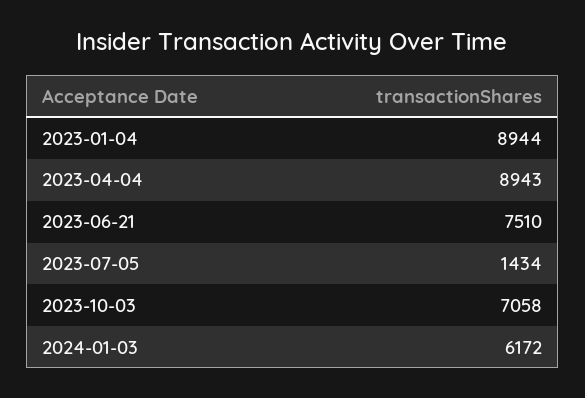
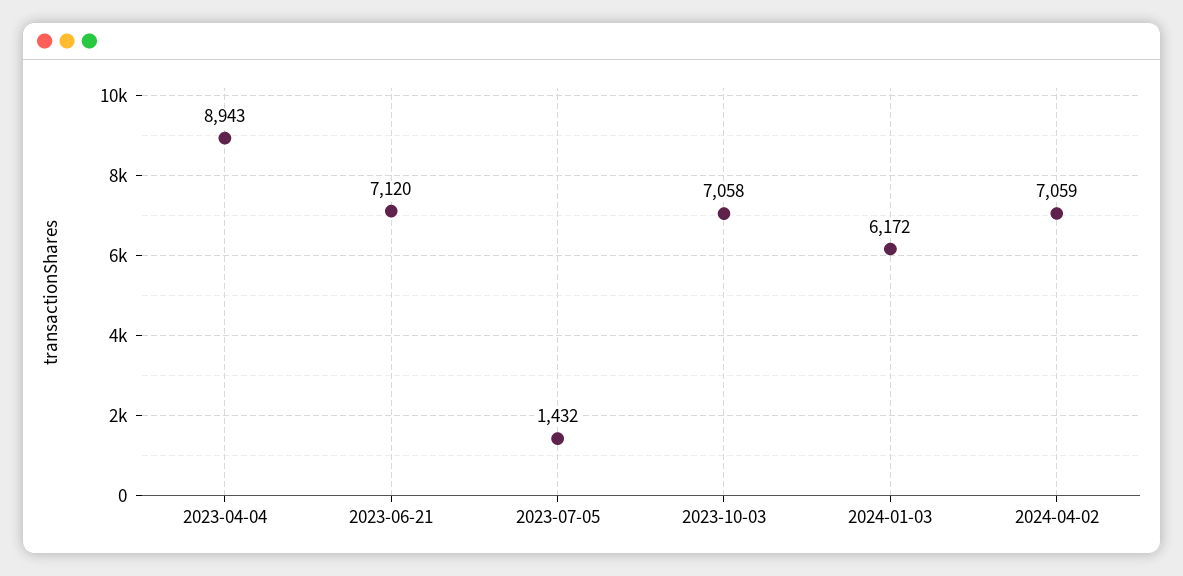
2023-01-04: 8944 -> none
2023-06-21: 7510 -> 7120
2023-07-05: 1434 -> 1432
2024-04-02: none -> 7059

